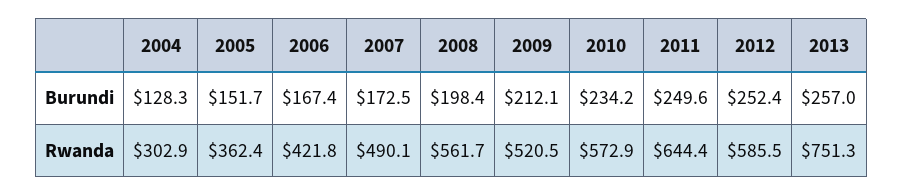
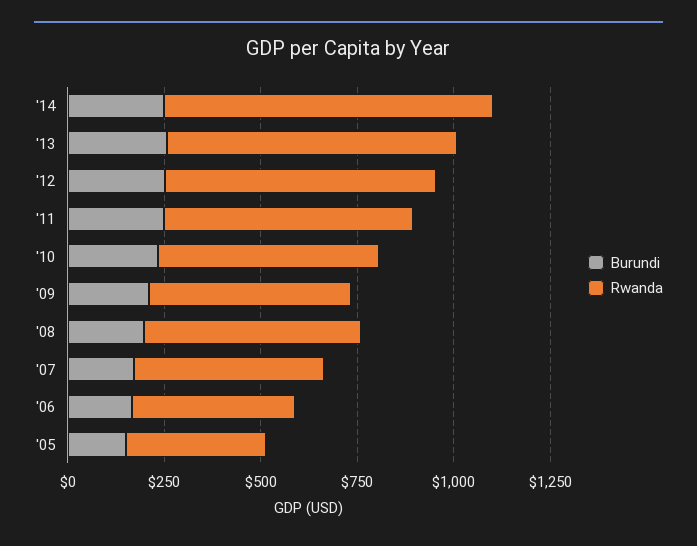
Burundi, 2004: 128.3 -> none
Rwanda, 2004: 302.9 -> none
Rwanda, 2012: 585.5 -> 700
Burundi, '14: none -> 250
Rwanda, '14: none -> 850

